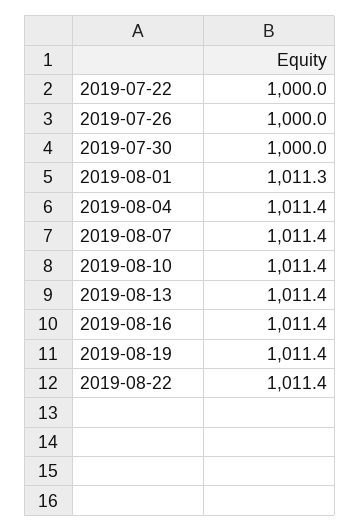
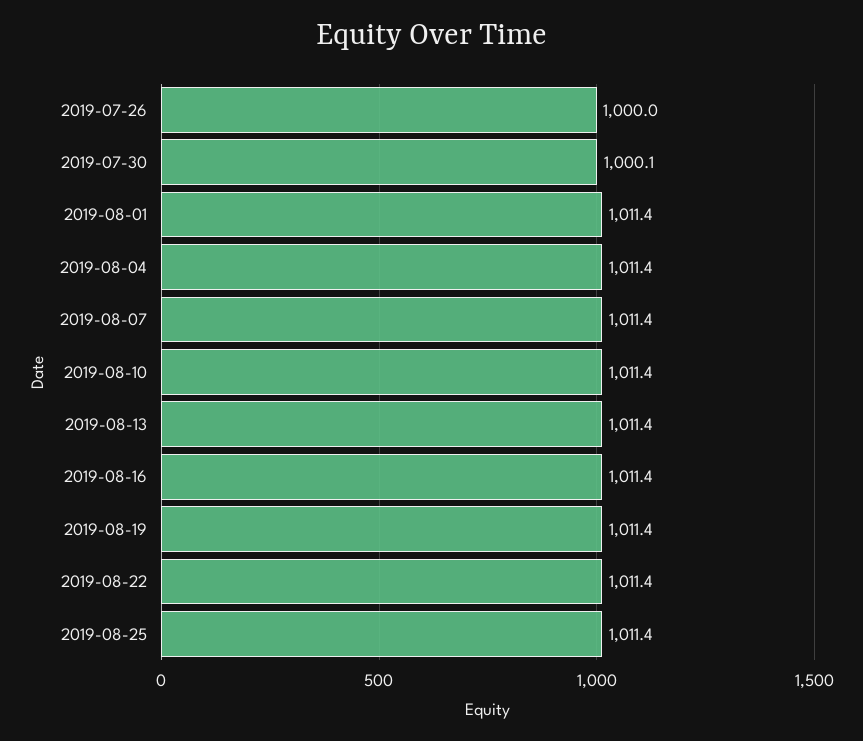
2019-07-22: 1000 -> none
2019-07-30: 1000 -> 1000.1
2019-08-01: 1011.3 -> 1011.4
2019-08-25: none -> 1011.4

